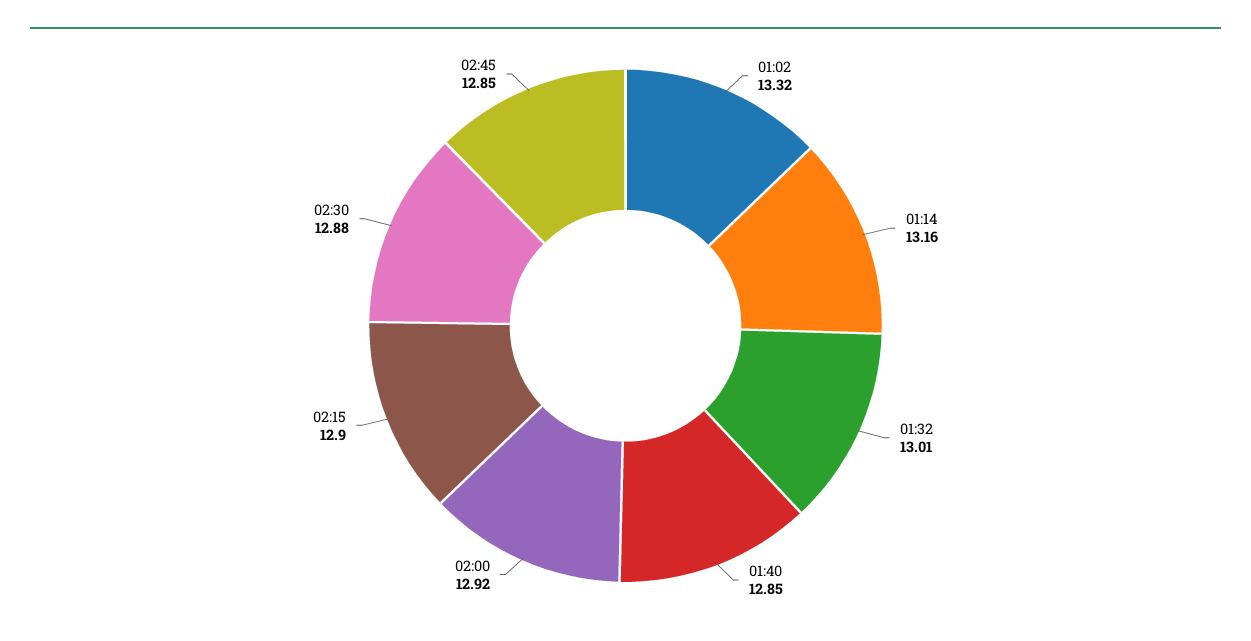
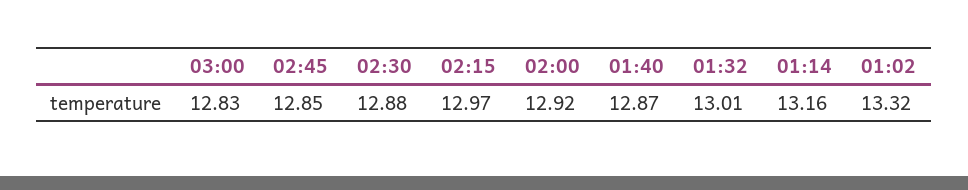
01:40: 12.85 -> 12.87
02:15: 12.9 -> 12.97
03:00: none -> 12.83

